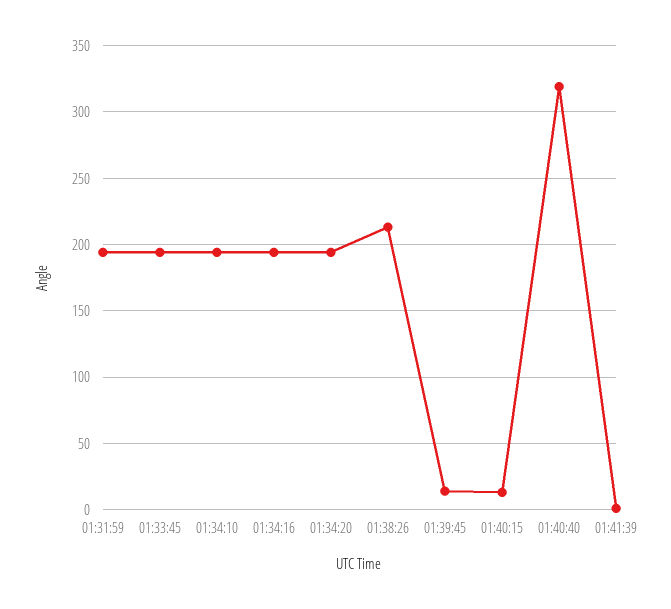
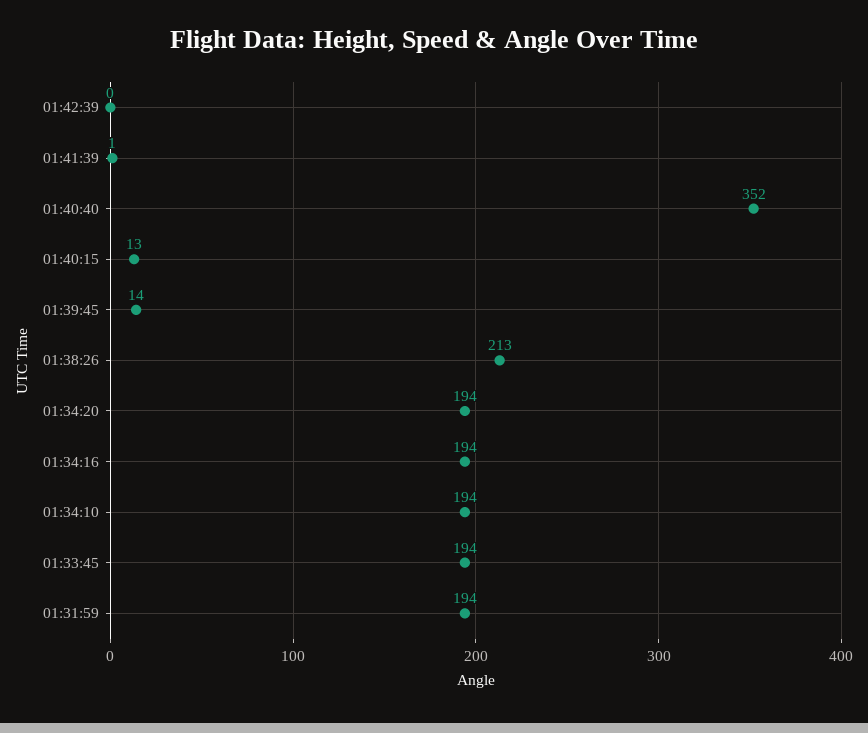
01:40:40: 320 -> 352
01:42:39: none -> 0

